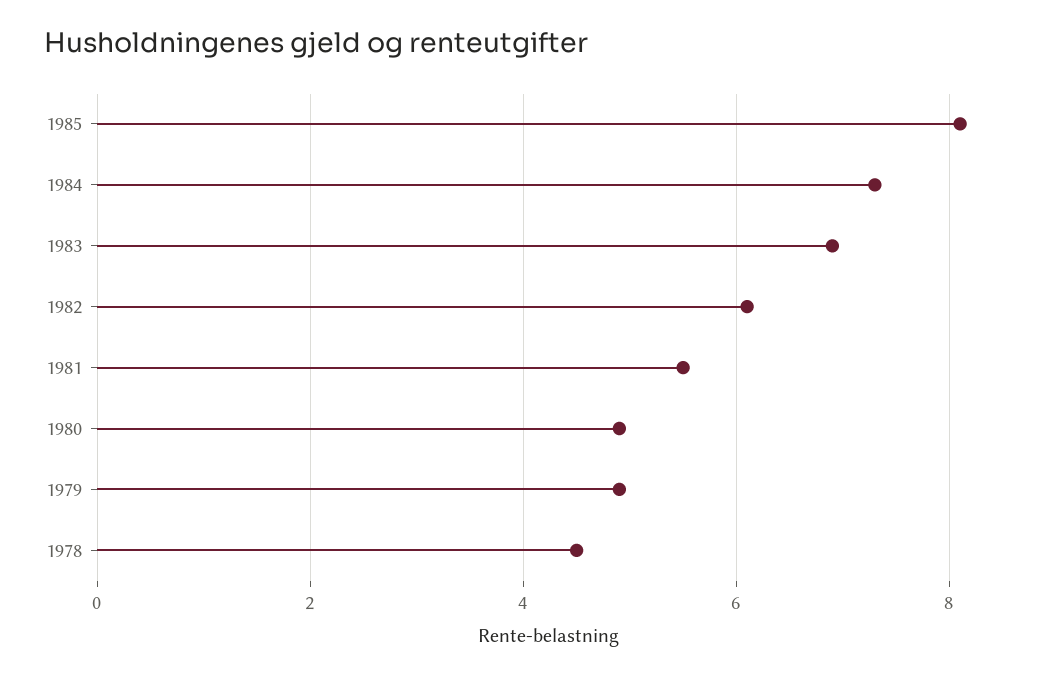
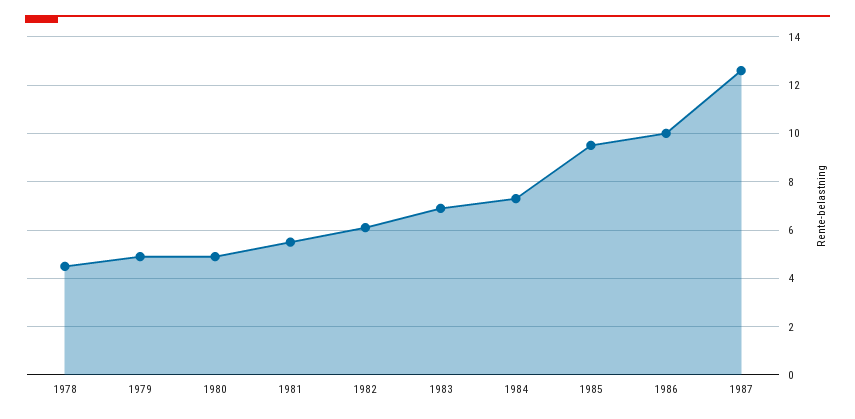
1985: 8 -> 9.5
1986: none -> 10
1987: none -> 12.5

